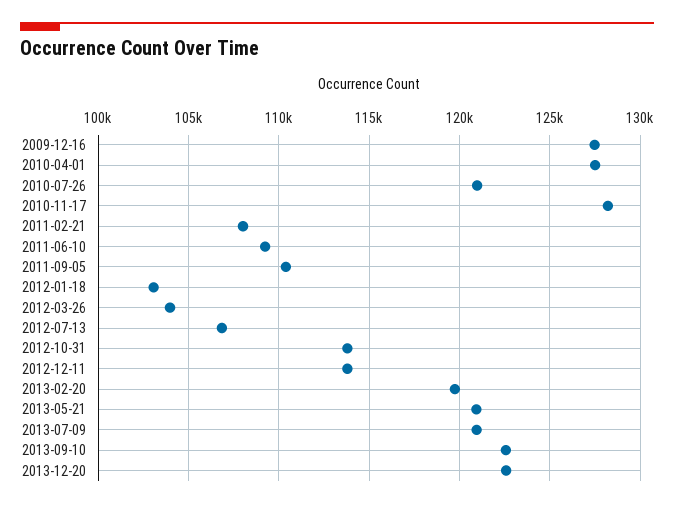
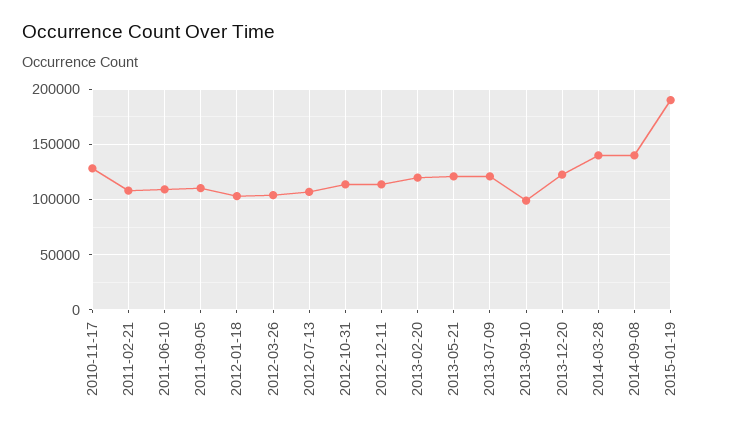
2009-12-16: 127500 -> none
2010-04-01: 127500 -> none
2010-07-26: 121000 -> none
2013-09-10: 122500 -> 100000
2014-03-28: none -> 140000
2014-09-08: none -> 140000
2015-01-19: none -> 190000

